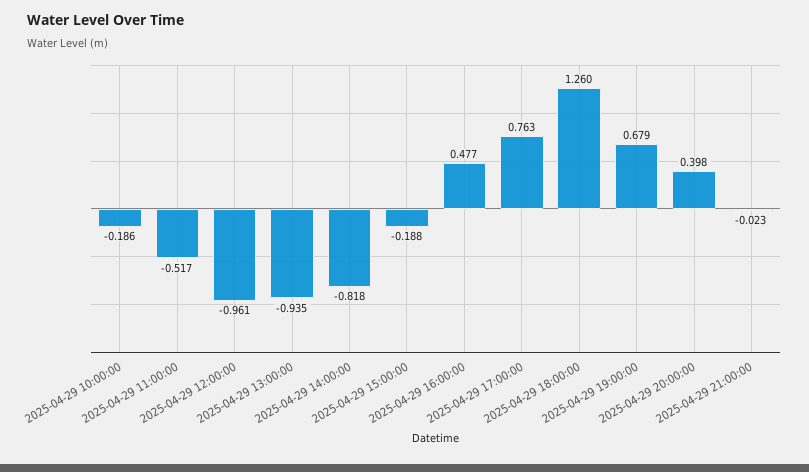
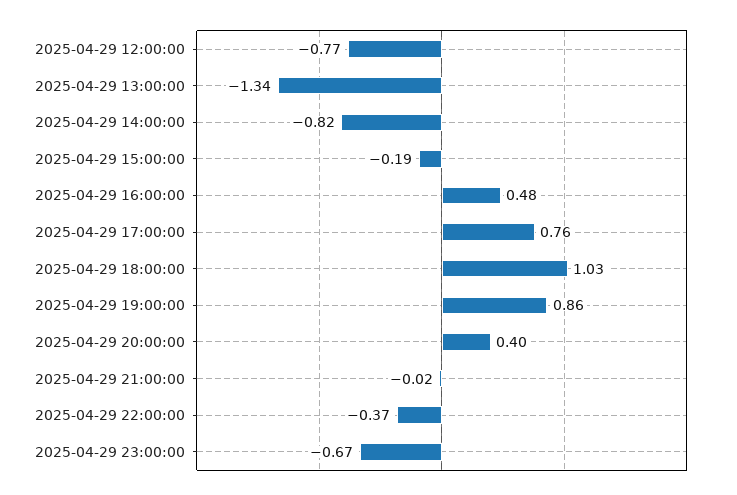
2025-04-29 10:00:00: -0.186 -> none
2025-04-29 11:00:00: -0.517 -> none
2025-04-29 12:00:00: -0.961 -> -0.77
2025-04-29 13:00:00: -0.935 -> -1.34
2025-04-29 18:00:00: 1.26 -> 1.03
2025-04-29 19:00:00: 0.679 -> 0.86
2025-04-29 22:00:00: none -> -0.37
2025-04-29 23:00:00: none -> -0.67

